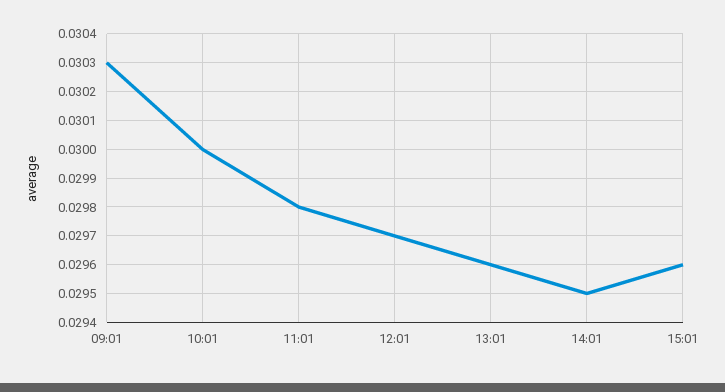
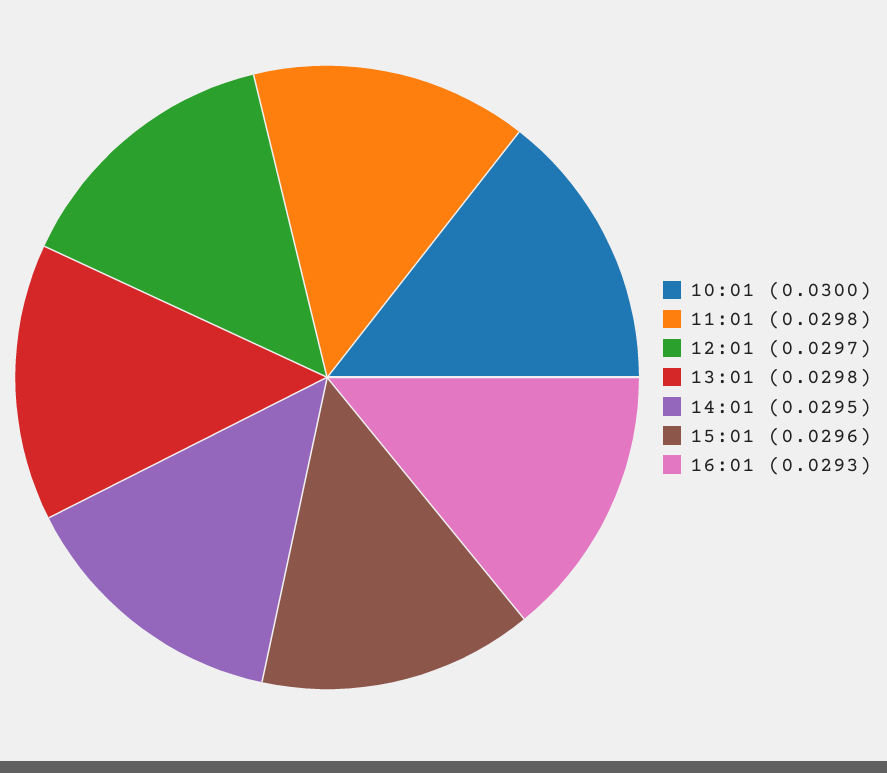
09:01: 0.0303 -> none
13:01: 0.0296 -> 0.0298
16:01: none -> 0.0293

